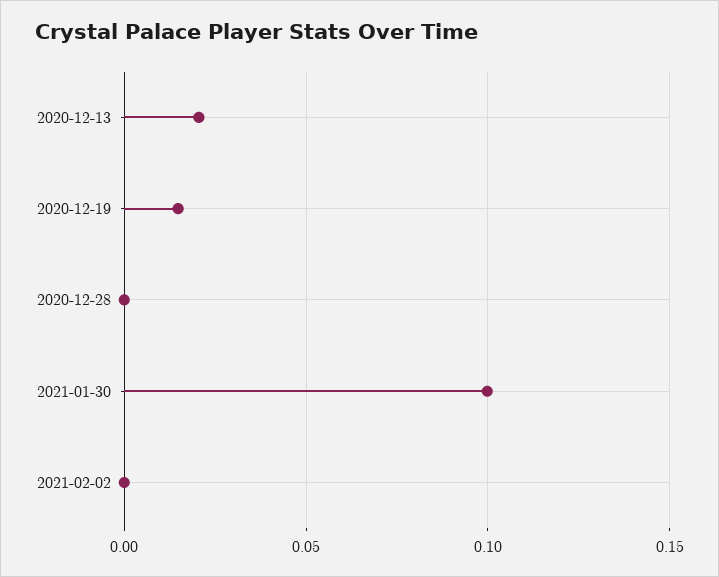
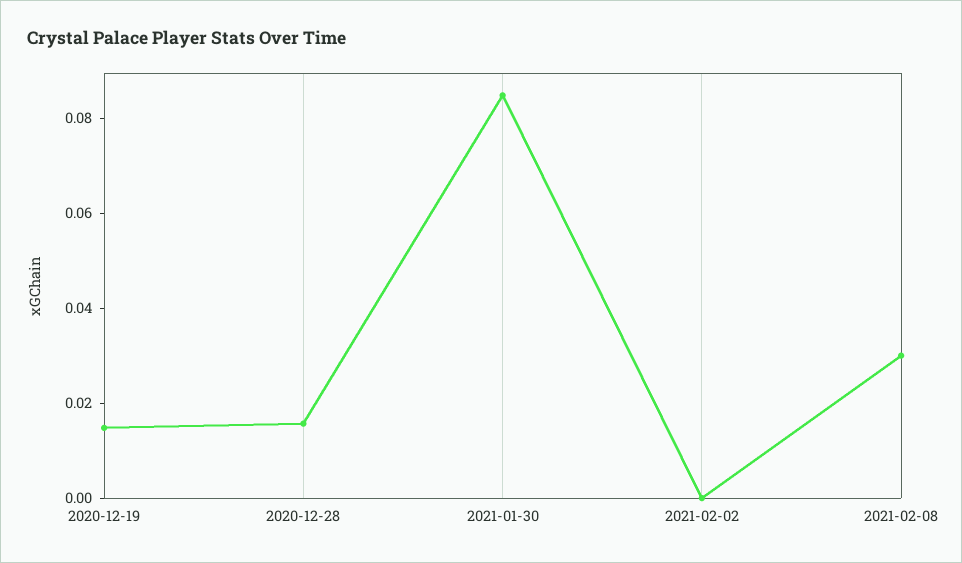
2020-12-13: 0.02 -> none
2020-12-28: 0 -> 0.015
2021-01-30: 0.1 -> 0.085
2021-02-08: none -> 0.03

